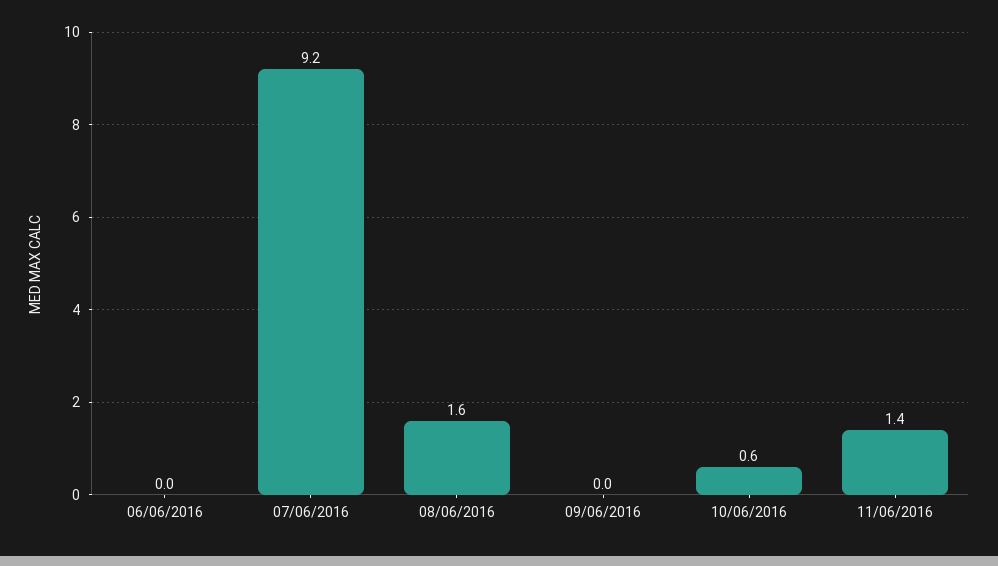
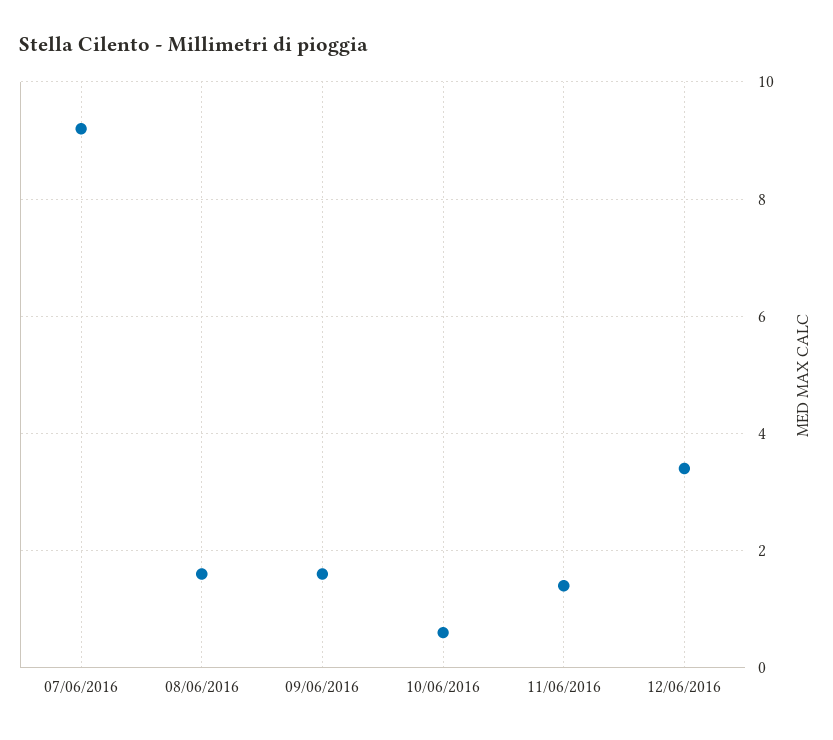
06/06/2016: 0 -> none
09/06/2016: 0 -> 1.5
12/06/2016: none -> 3.5

